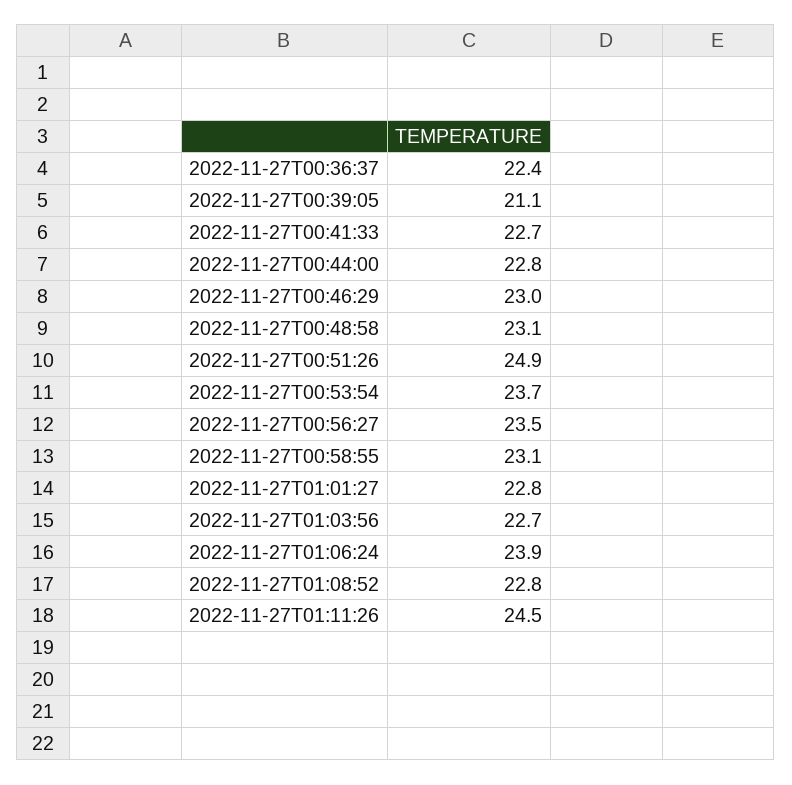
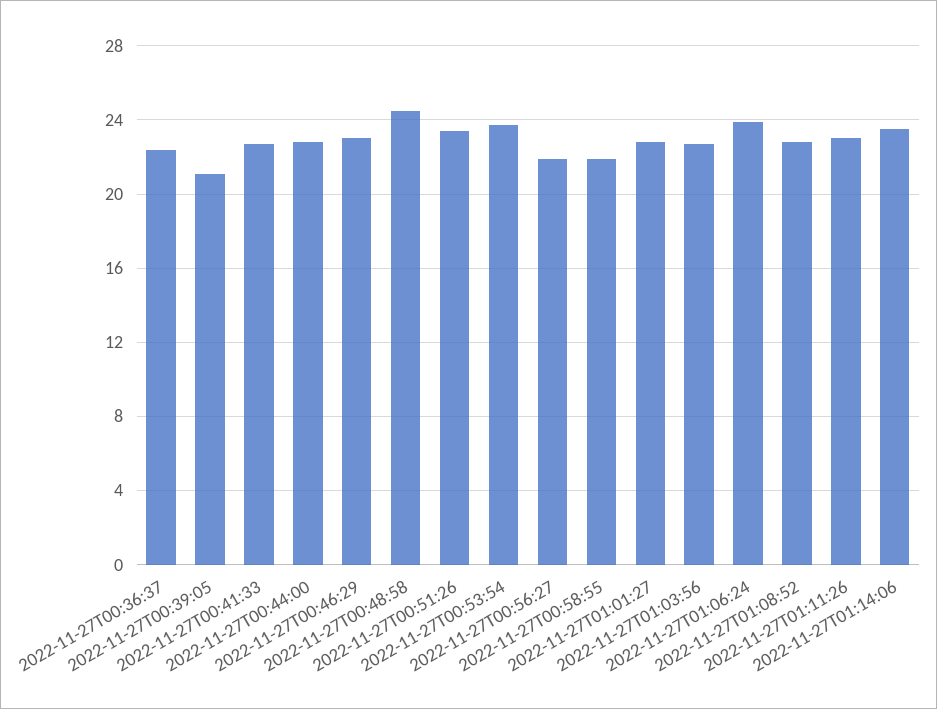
2022-11-27T00:48:58: 23.1 -> 24.5
2022-11-27T00:51:26: 24.9 -> 23.5
2022-11-27T00:56:27: 23.5 -> 22
2022-11-27T00:58:55: 23.1 -> 22
2022-11-27T01:11:26: 24.5 -> 23
2022-11-27T01:14:06: none -> 23.5

